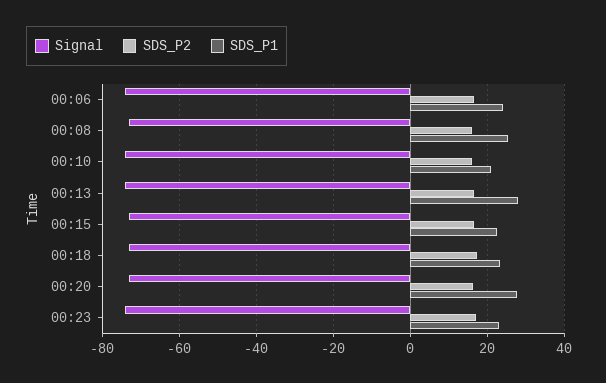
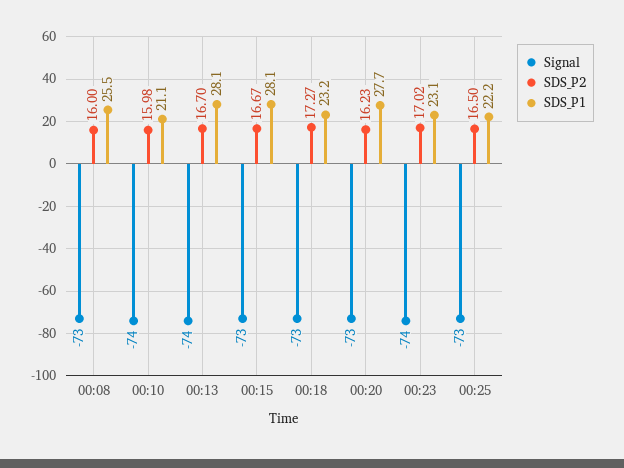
Signal, 00:06: -74 -> none
SDS_P2, 00:06: 16 -> none
SDS_P1, 00:06: 24 -> none
SDS_P1, 00:15: 22 -> 28.1
Signal, 00:25: none -> -73
SDS_P2, 00:25: none -> 16.5
SDS_P1, 00:25: none -> 22.2

